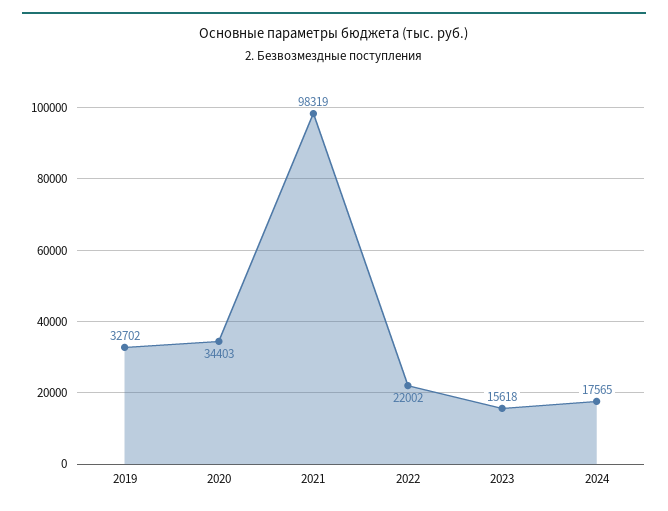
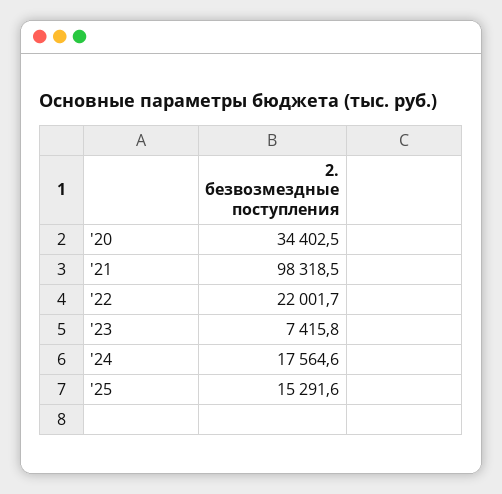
2019: 32702 -> none
2023: 15618 -> 7415.8
'25: none -> 15291.6

